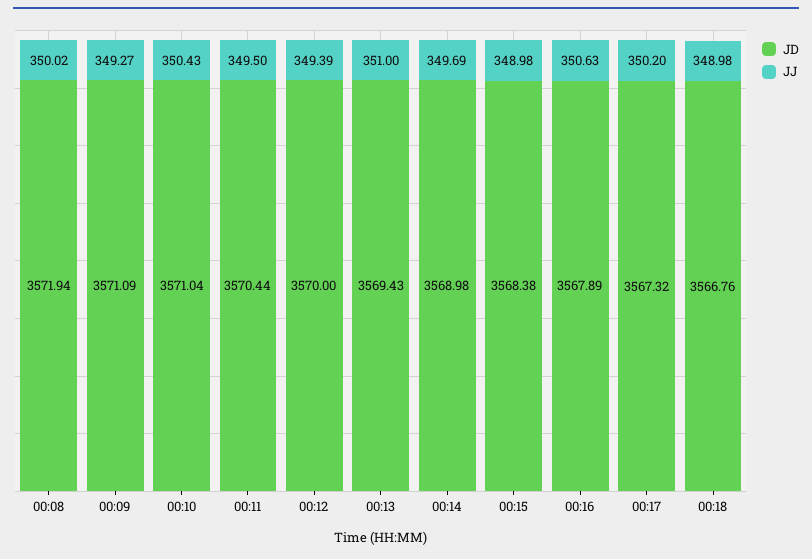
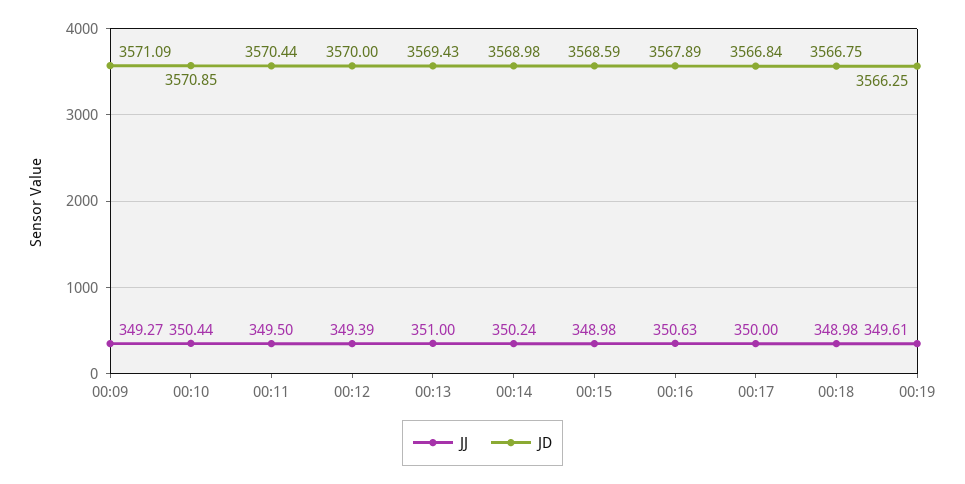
JD, 00:08: 3571.94 -> none
JJ, 00:08: 350.02 -> none
JD, 00:10: 3571.04 -> 3570.85
JJ, 00:10: 350.43 -> 350.44
JJ, 00:14: 349.69 -> 350.24
JD, 00:15: 3568.38 -> 3568.59
JD, 00:17: 3567.32 -> 3566.84
JJ, 00:17: 350.2 -> 350
JD, 00:18: 3566.76 -> 3566.75
JJ, 00:19: none -> 349.61
JD, 00:19: none -> 3566.25

